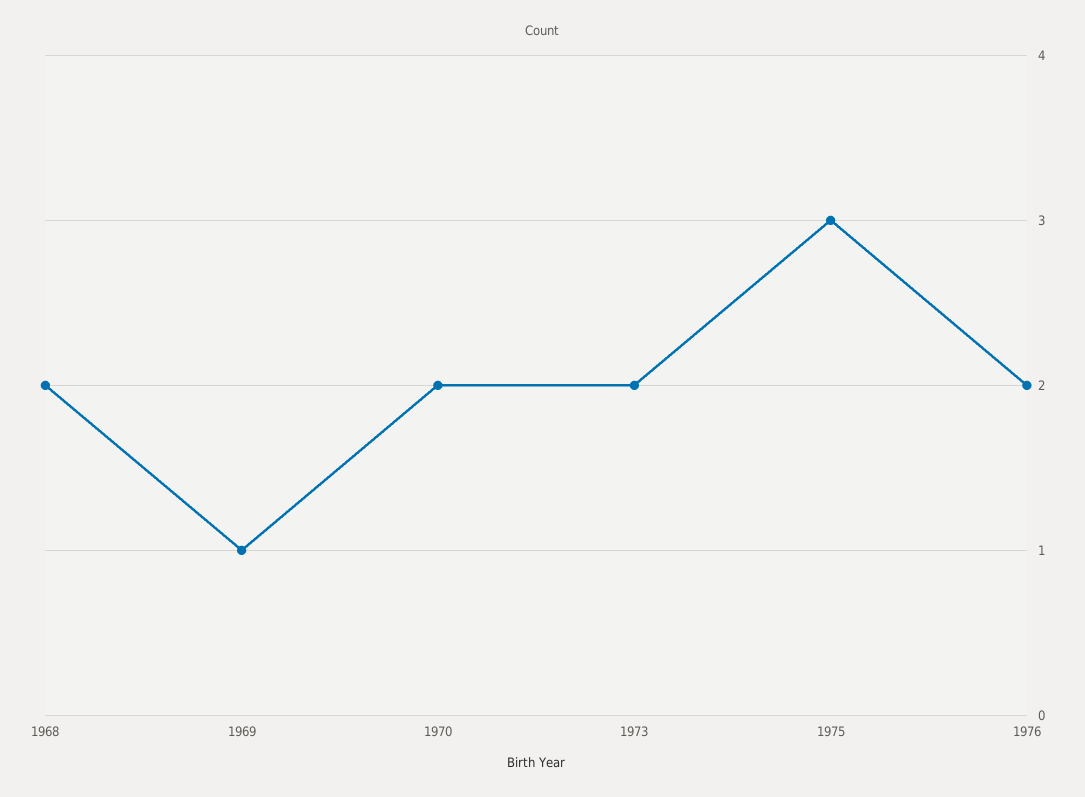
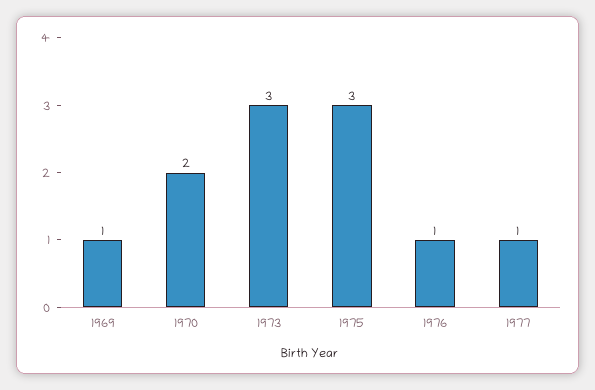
1968: 2 -> none
1973: 2 -> 3
1976: 2 -> 1
1977: none -> 1

